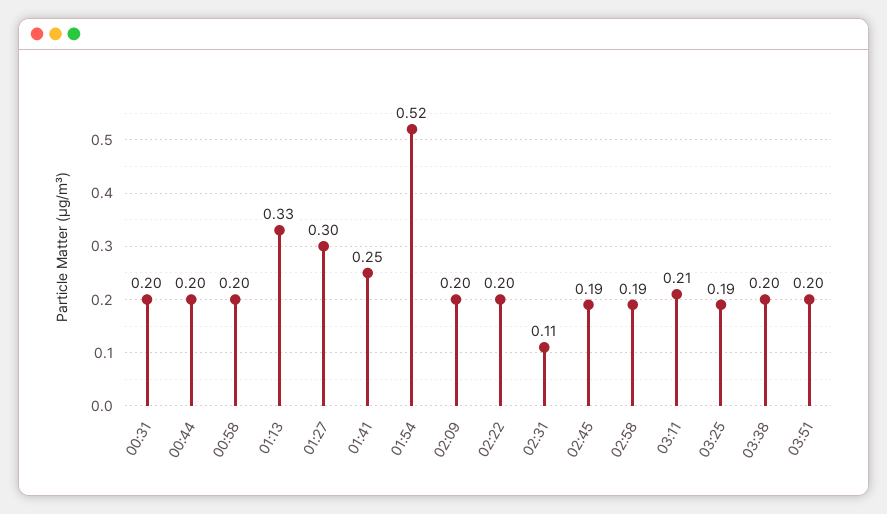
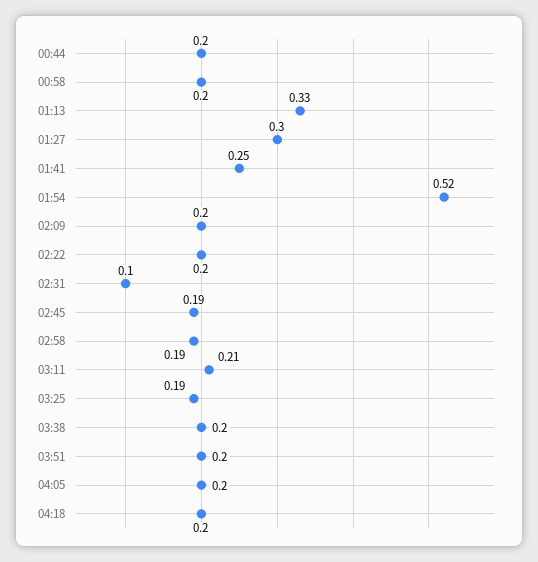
00:31: 0.2 -> none
02:31: 0.11 -> 0.1
04:05: none -> 0.2
04:18: none -> 0.2

